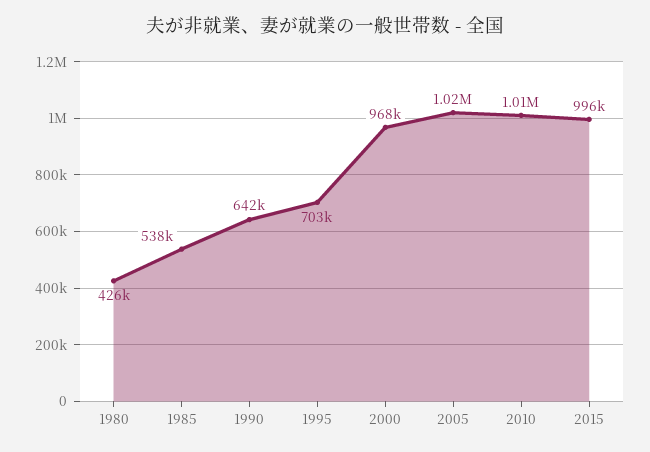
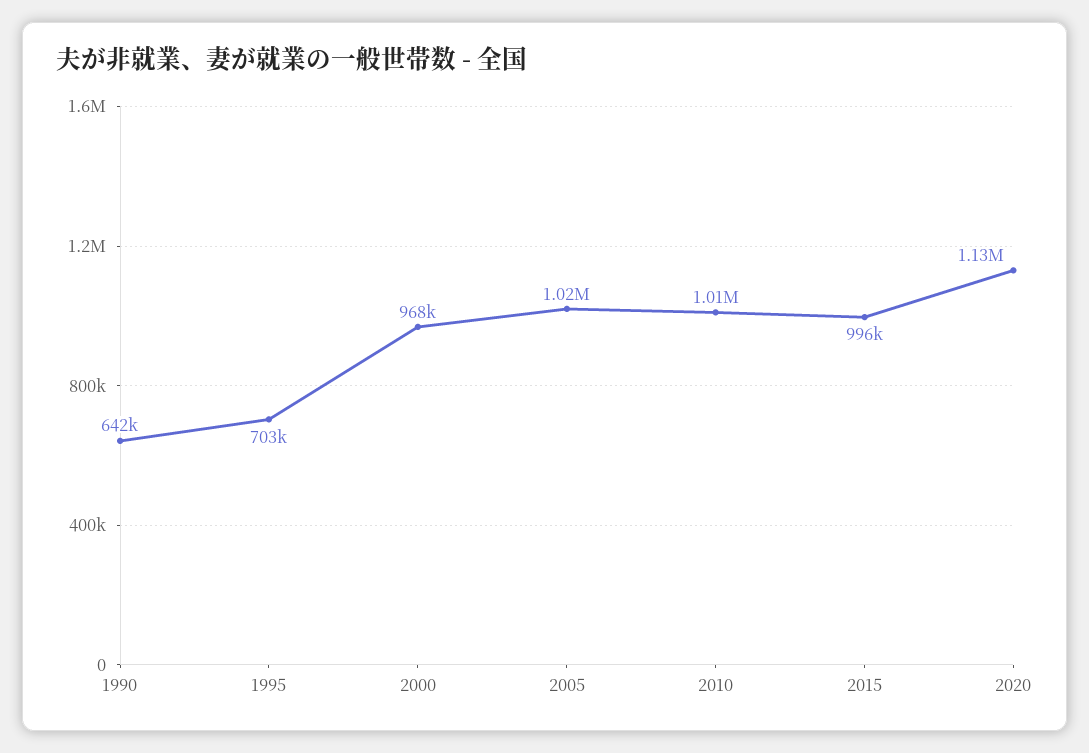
1980: 426000 -> none
1985: 538000 -> none
2020: none -> 1130000

